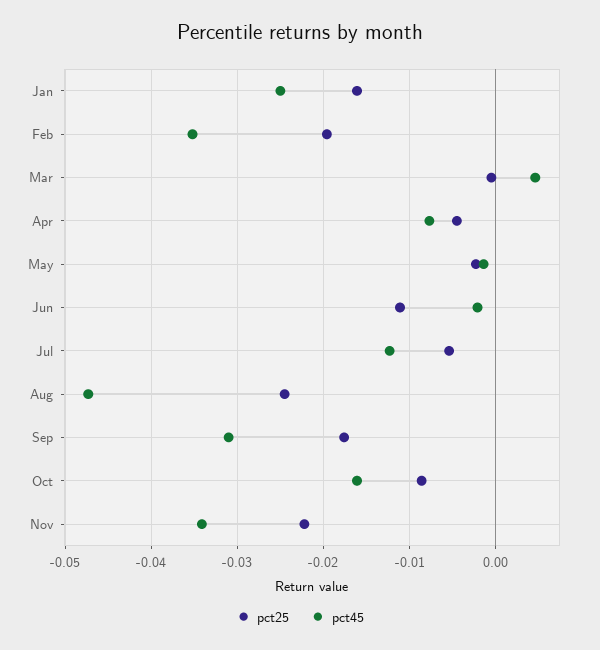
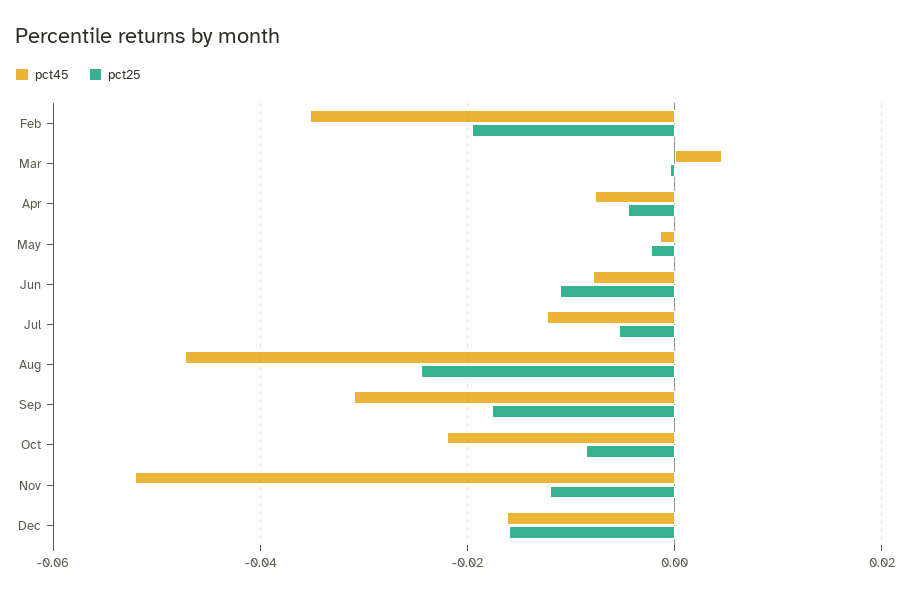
pct25, Jan: -0.016 -> none
pct45, Jan: -0.025 -> none
pct45, Jun: -0.002 -> -0.008
pct45, Oct: -0.016 -> -0.022
pct25, Nov: -0.022 -> -0.012
pct45, Nov: -0.034 -> -0.052
pct45, Dec: none -> -0.016
pct25, Dec: none -> -0.016

